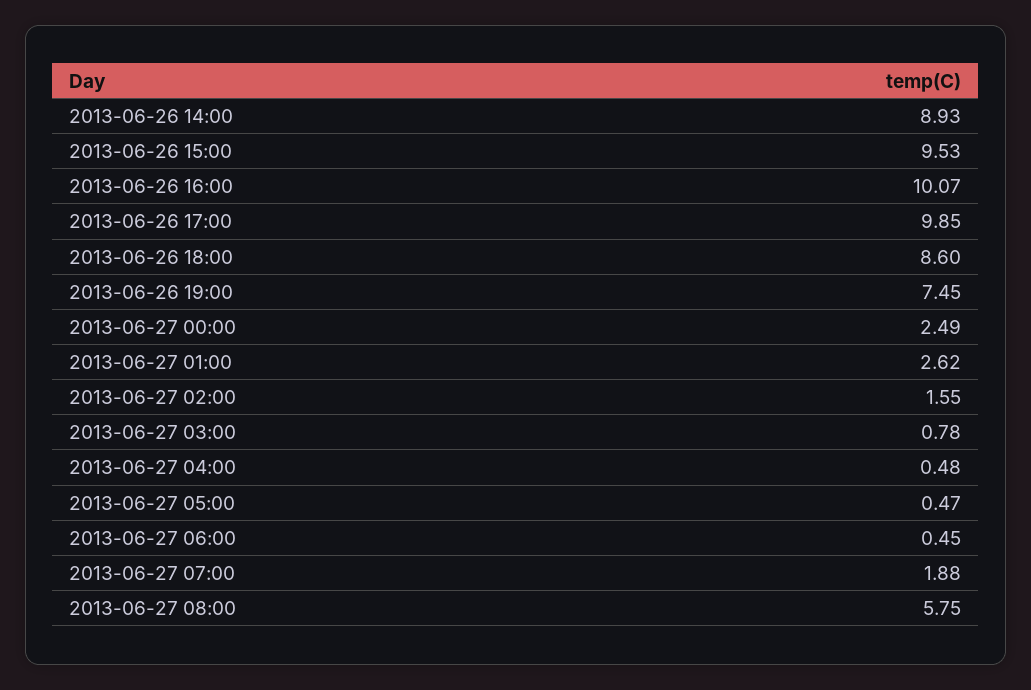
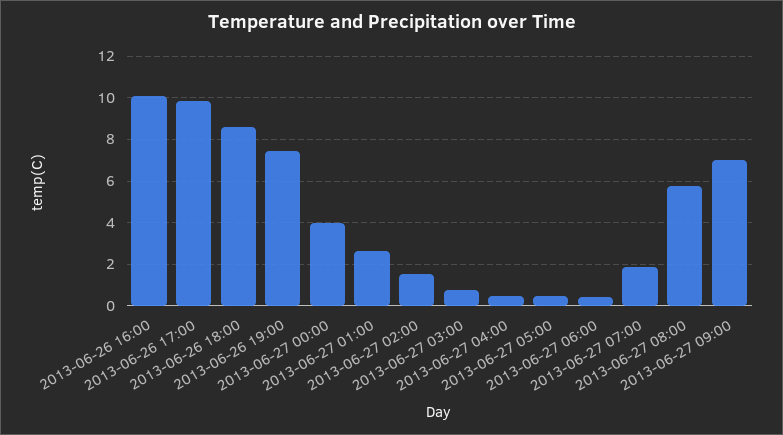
2013-06-26 14:00: 8.93 -> none
2013-06-26 15:00: 9.53 -> none
2013-06-27 00:00: 2.49 -> 4
2013-06-27 09:00: none -> 7

